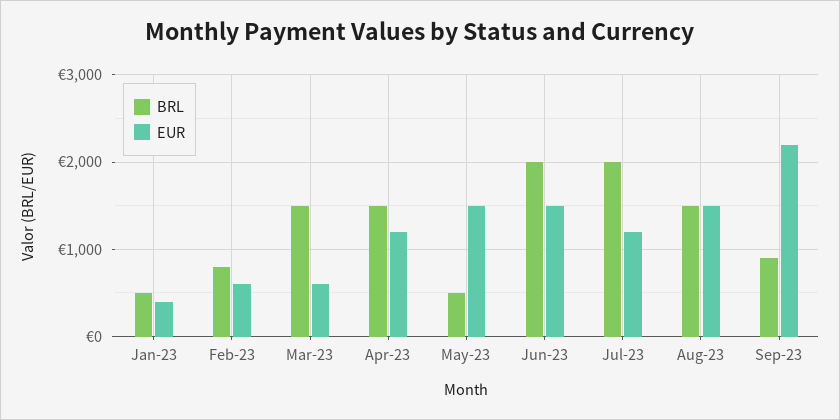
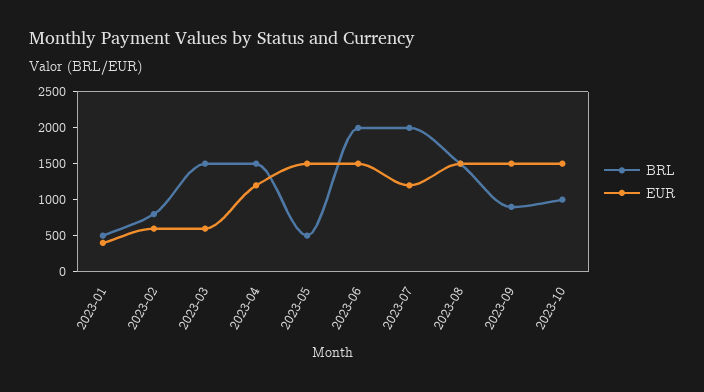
EUR, Sep-23: 2200 -> 1500
BRL, 2023-10: none -> 1000
EUR, 2023-10: none -> 1500

